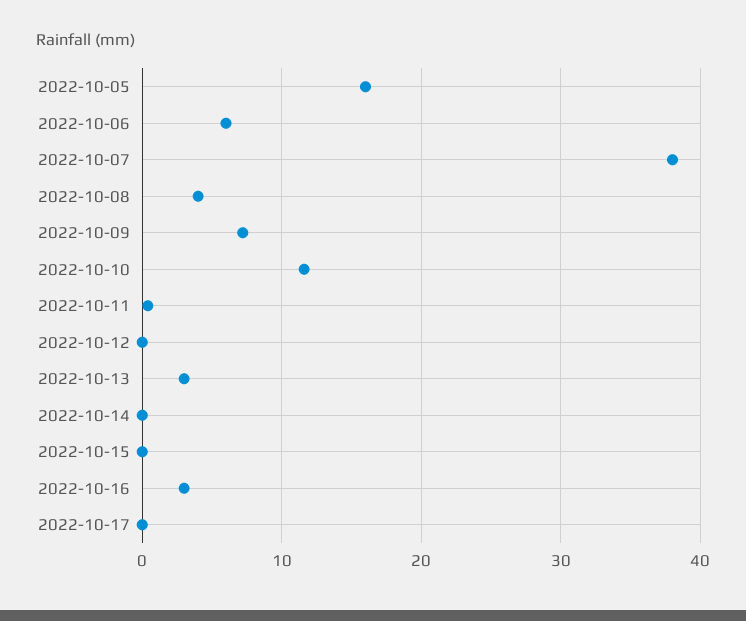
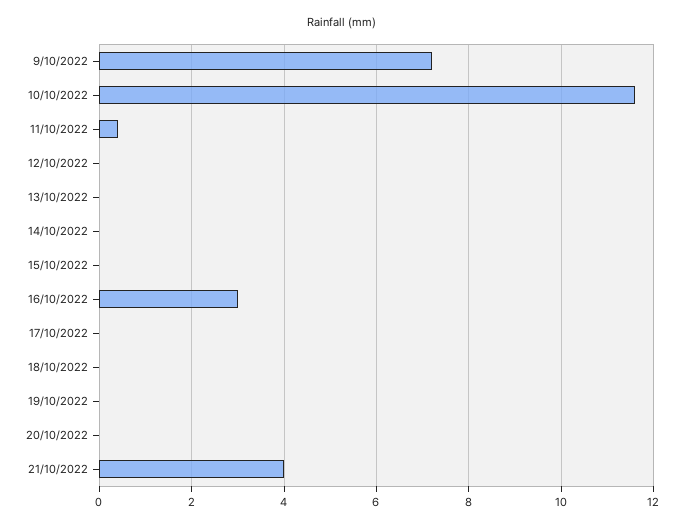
2022-10-05: 16 -> none
2022-10-06: 6 -> none
2022-10-07: 38 -> none
2022-10-08: 4 -> none
2022-10-13: 3 -> 0
18/10/2022: none -> 0
19/10/2022: none -> 0
20/10/2022: none -> 0
21/10/2022: none -> 4

